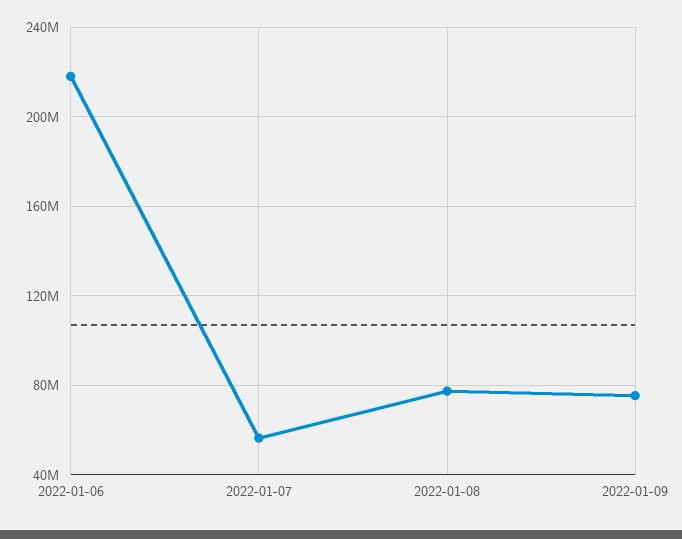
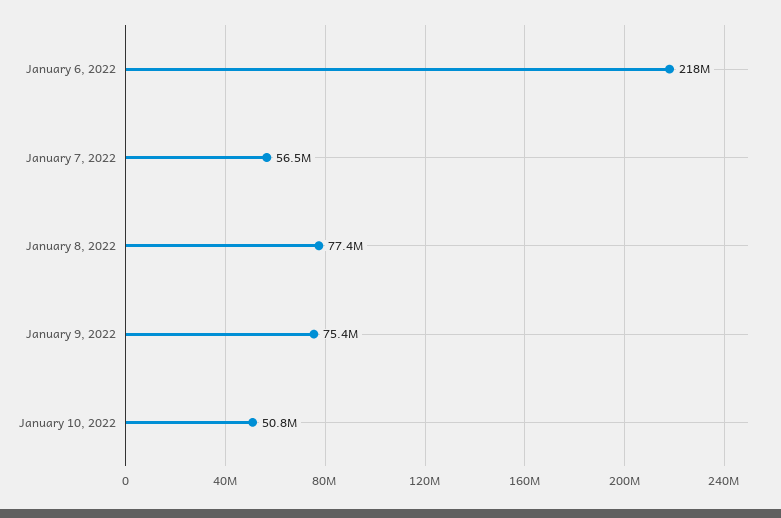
January 10, 2022: none -> 50800000

